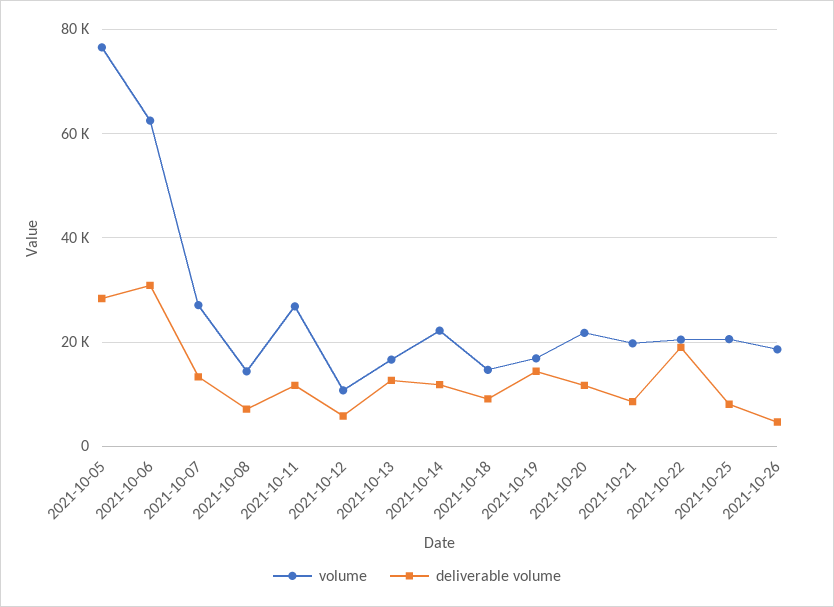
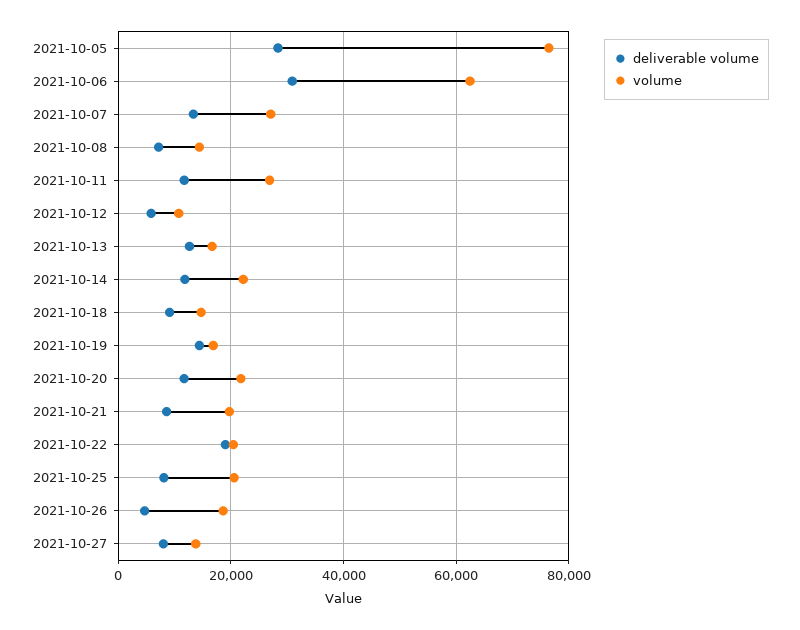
deliverable volume, 2021-10-27: none -> 8000
volume, 2021-10-27: none -> 14000

